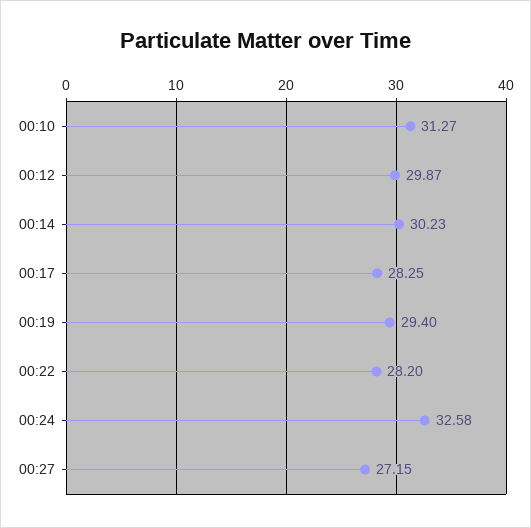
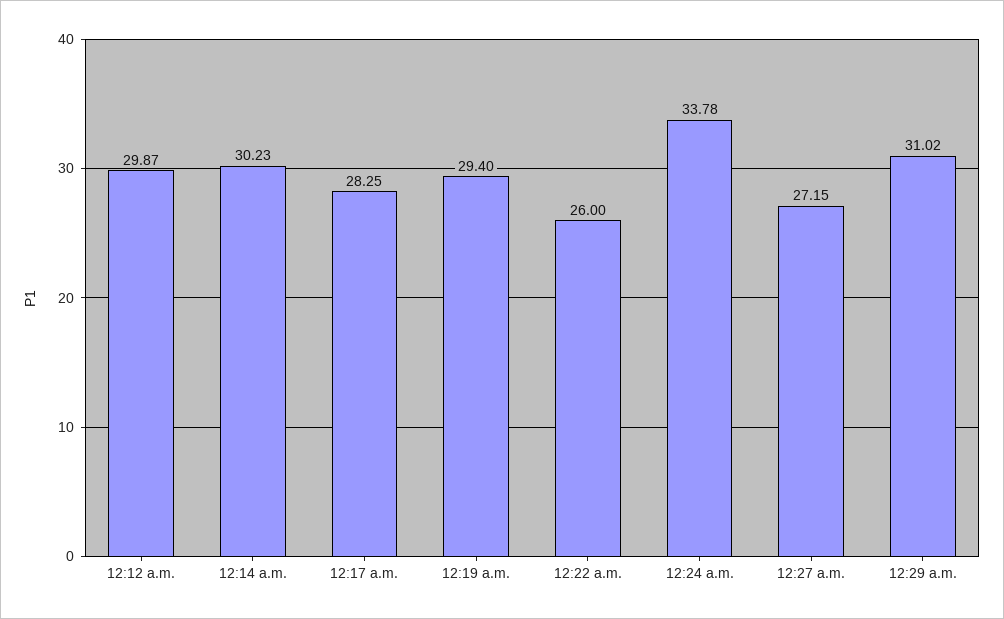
00:10: 31.27 -> none
00:22: 28.2 -> 26
00:24: 32.58 -> 33.78
12:29 a.m.: none -> 31.02

